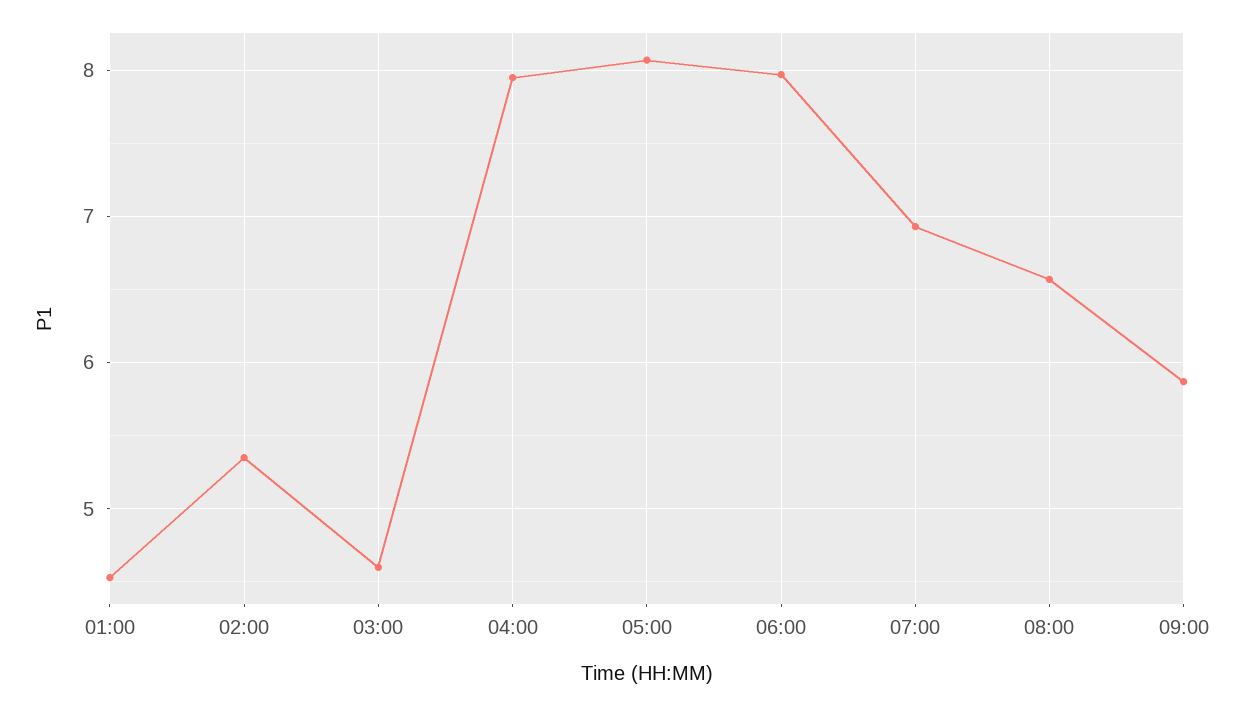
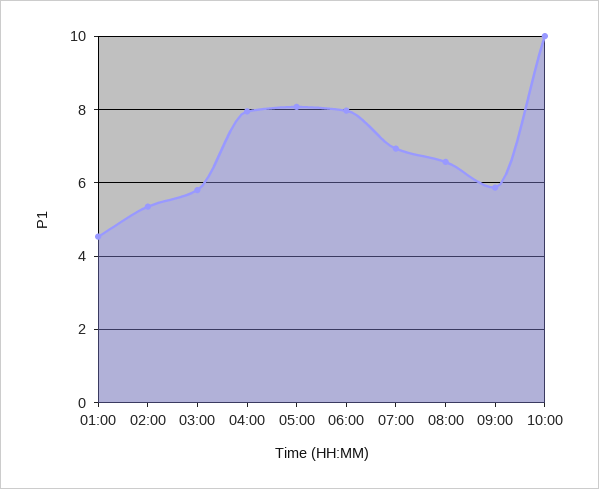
03:00: 4.6 -> 5.8
10:00: none -> 10

